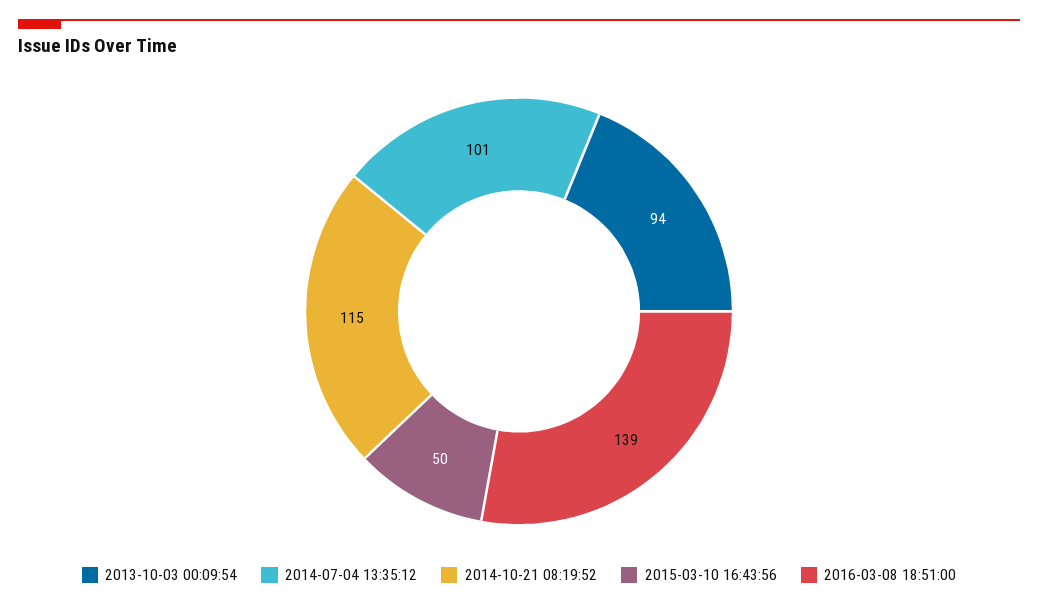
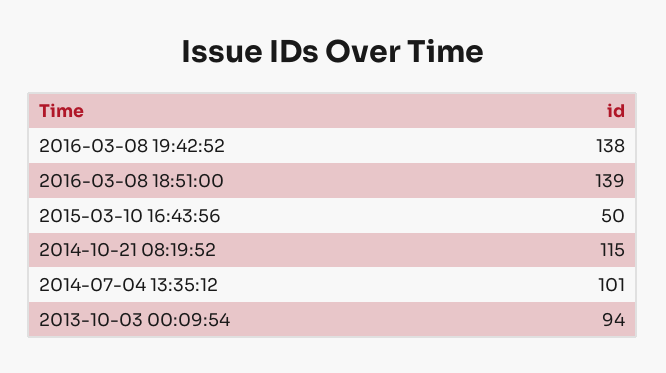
2016-03-08 19:42:52: none -> 138

